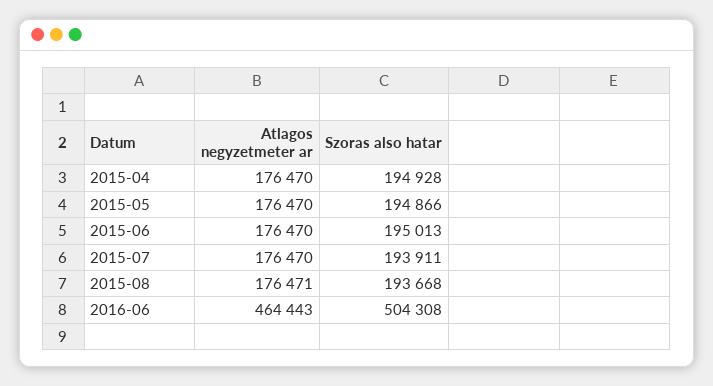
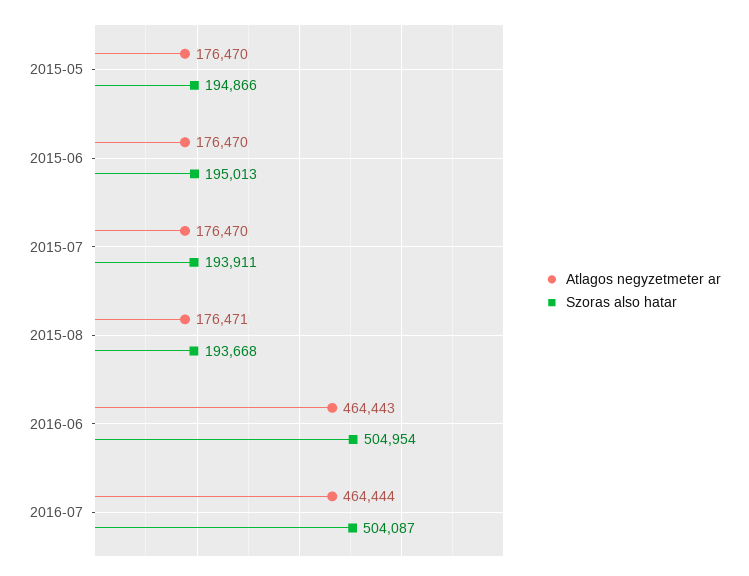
Atlagos negyzetmeter ar, 2015-04: 176470 -> none
Szoras also hatar, 2015-04: 194928 -> none
Szoras also hatar, 2016-06: 504308 -> 504954
Atlagos negyzetmeter ar, 2016-07: none -> 464444
Szoras also hatar, 2016-07: none -> 504087

